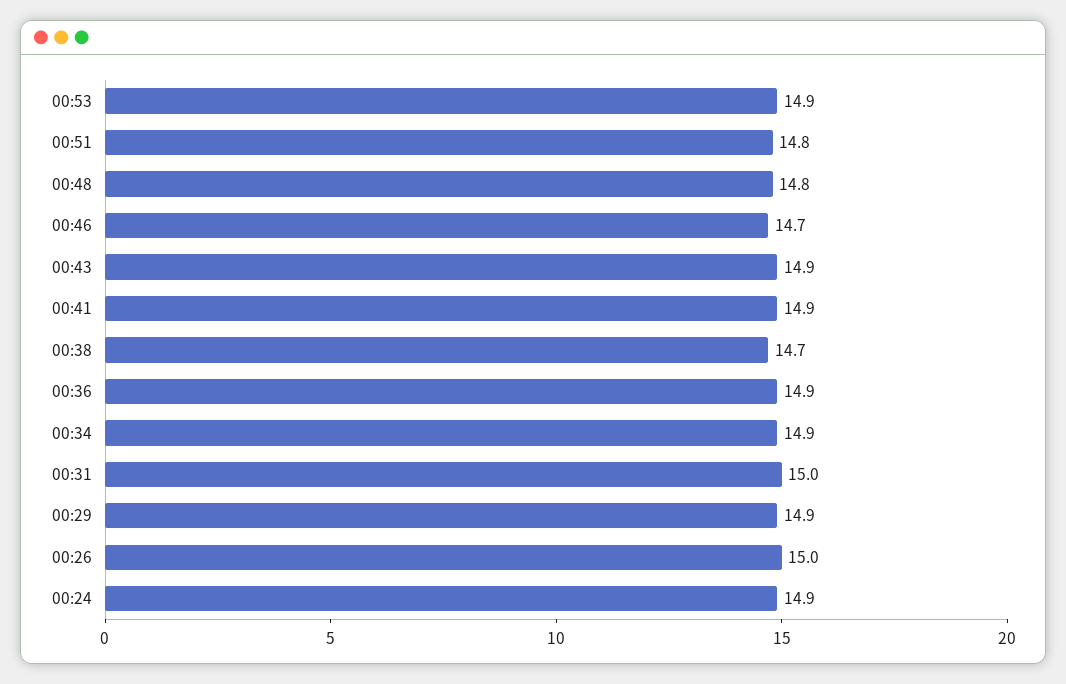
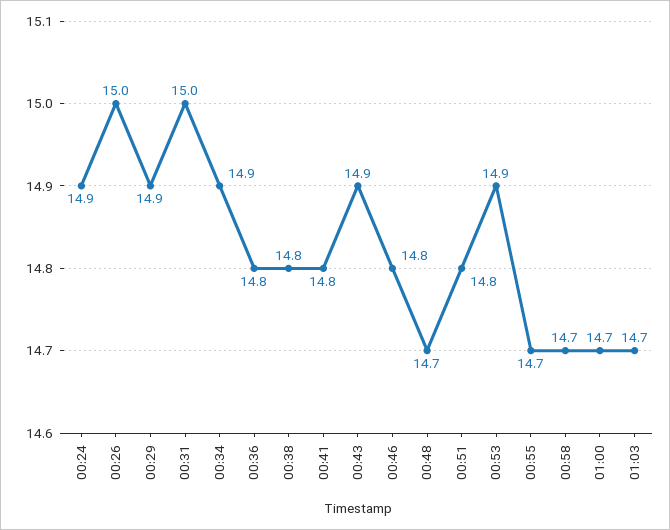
00:48: 14.8 -> 14.7
00:46: 14.7 -> 14.8
00:41: 14.9 -> 14.8
00:38: 14.7 -> 14.8
00:36: 14.9 -> 14.8
00:55: none -> 14.7
00:58: none -> 14.7
01:00: none -> 14.7
01:03: none -> 14.7

